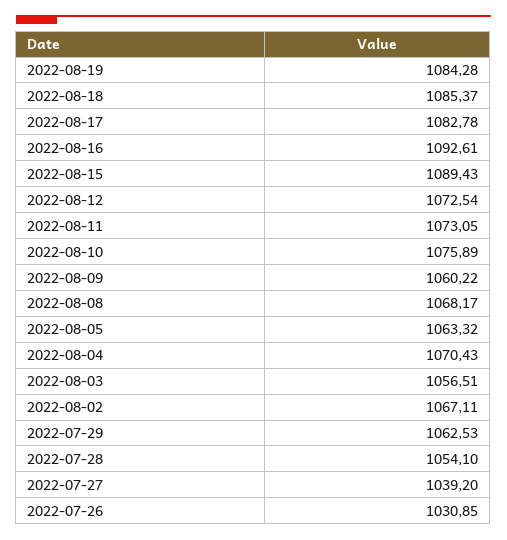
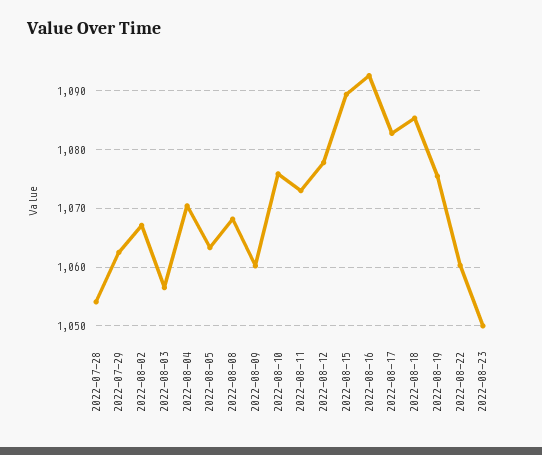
2022-08-19: 1084.28 -> 1076
2022-08-12: 1072.54 -> 1078
2022-07-27: 1039.2 -> none
2022-07-26: 1030.85 -> none
2022-08-22: none -> 1060
2022-08-23: none -> 1050

